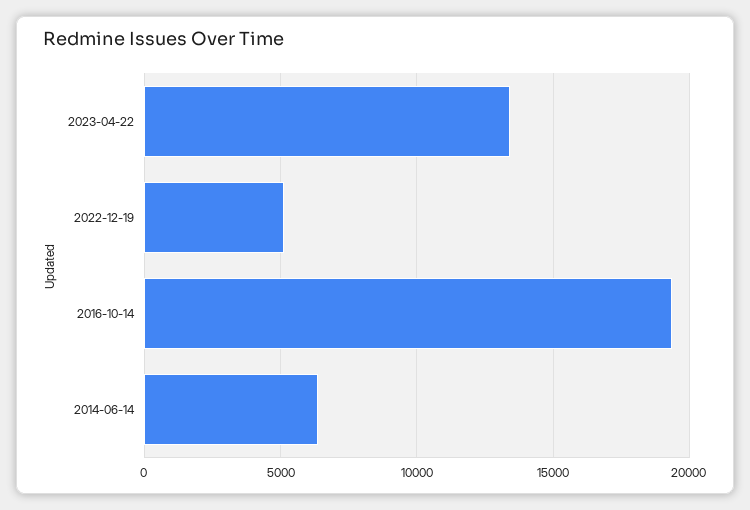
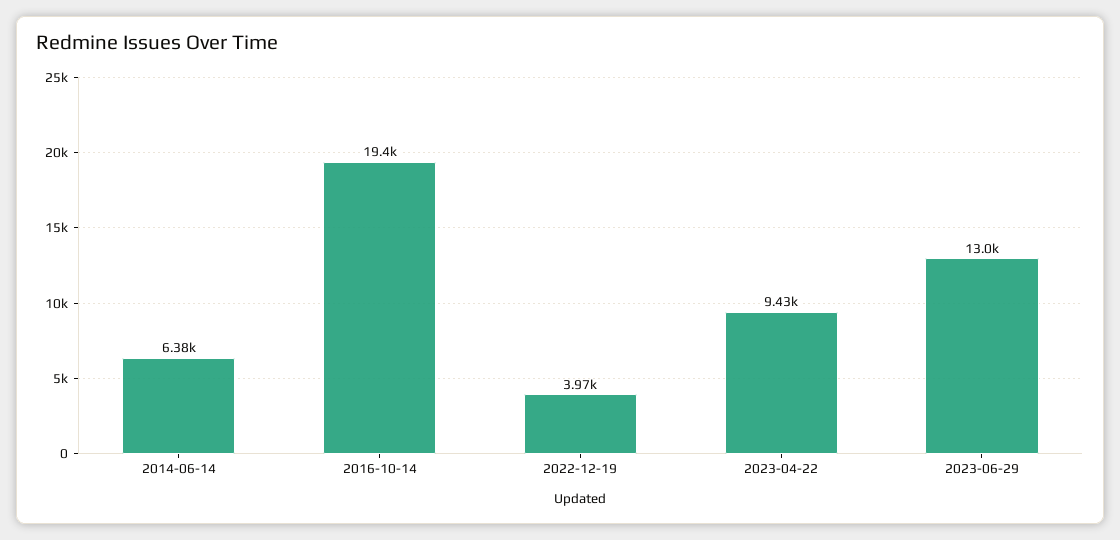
2023-04-22: 13500 -> 9430
2022-12-19: 5000 -> 3970
2023-06-29: none -> 13000

